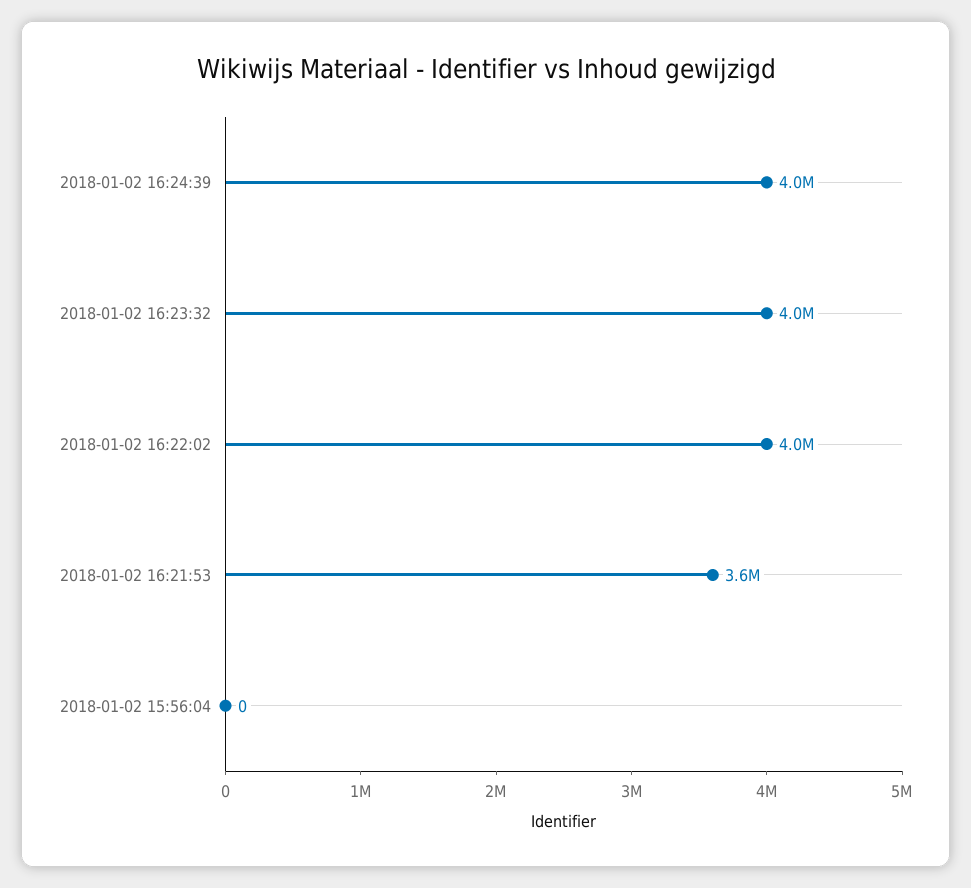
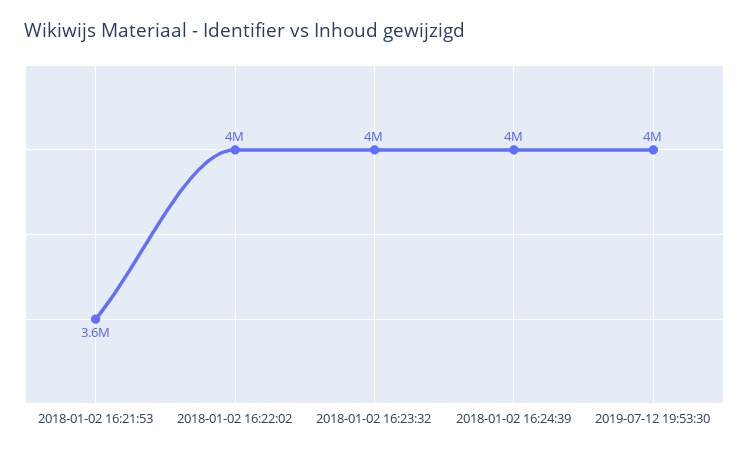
2018-01-02 15:56:04: 0 -> none
2019-07-12 19:53:30: none -> 4000000

